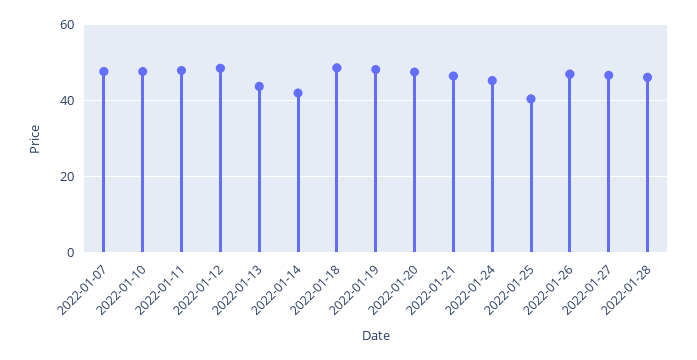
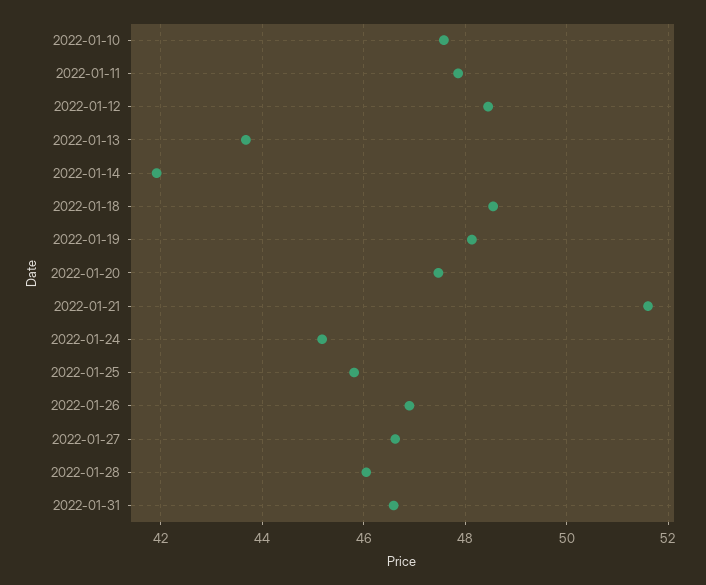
2022-01-07: 48 -> none
2022-01-21: 46 -> 51.6
2022-01-25: 40 -> 45.8
2022-01-31: none -> 46.6

